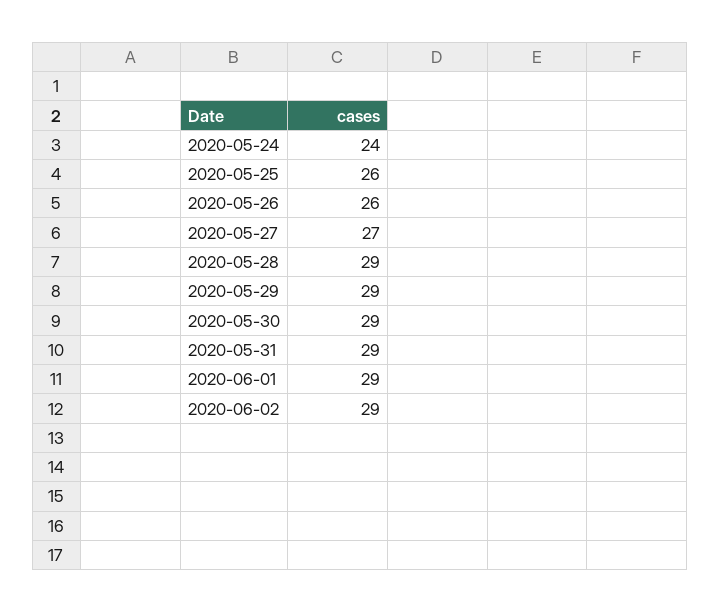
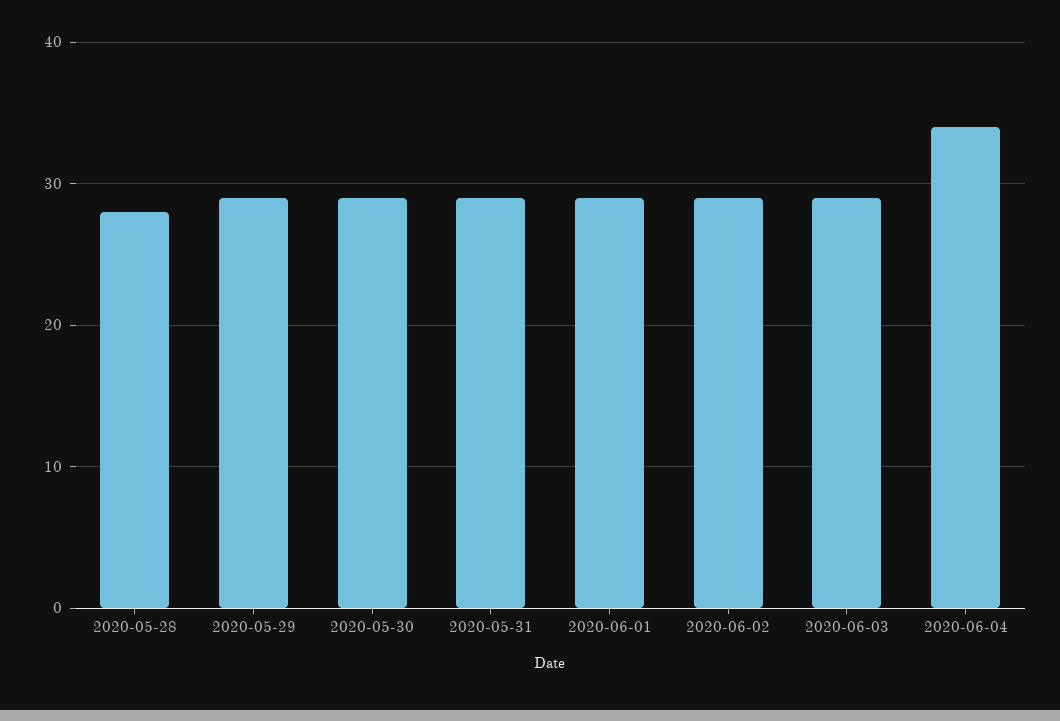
2020-05-24: 24 -> none
2020-05-25: 26 -> none
2020-05-26: 26 -> none
2020-05-27: 27 -> none
2020-05-28: 29 -> 28
2020-06-03: none -> 29
2020-06-04: none -> 34

